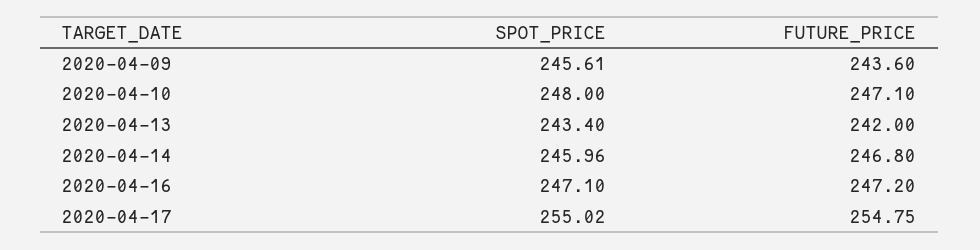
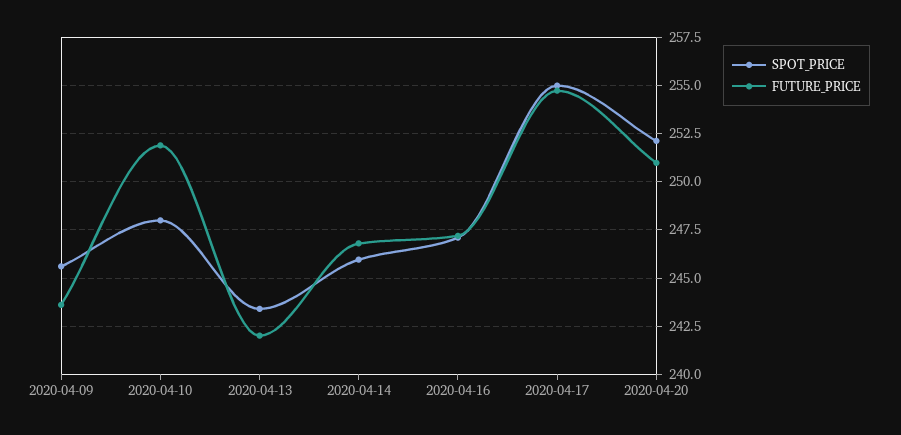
FUTURE_PRICE, 2020-04-10: 247.1 -> 252
SPOT_PRICE, 2020-04-20: none -> 252
FUTURE_PRICE, 2020-04-20: none -> 251

